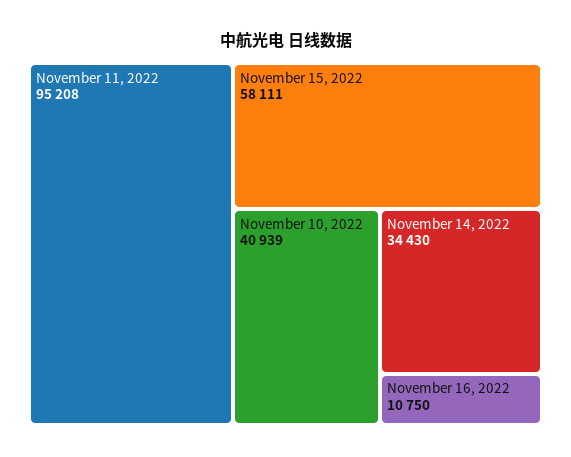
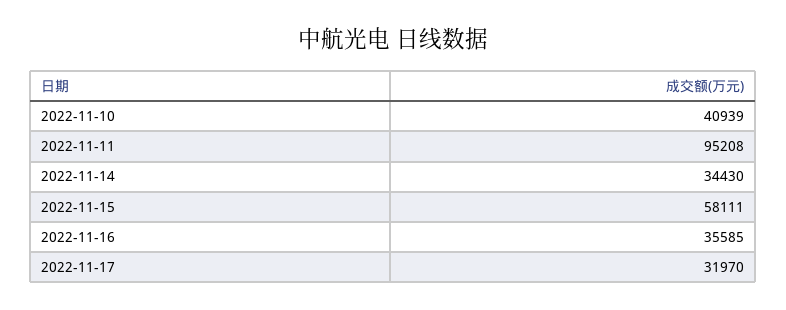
November 16, 2022: 10750 -> 35585
2022-11-17: none -> 31970

